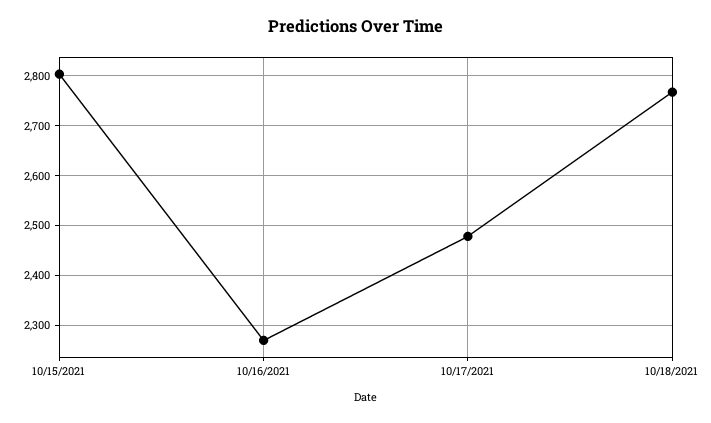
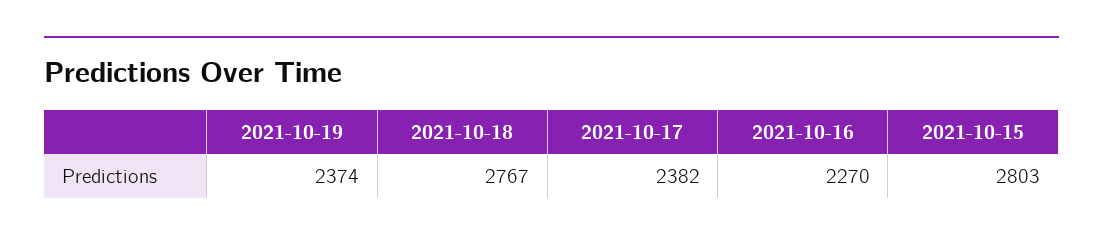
10/17/2021: 2480 -> 2382
2021-10-19: none -> 2374

